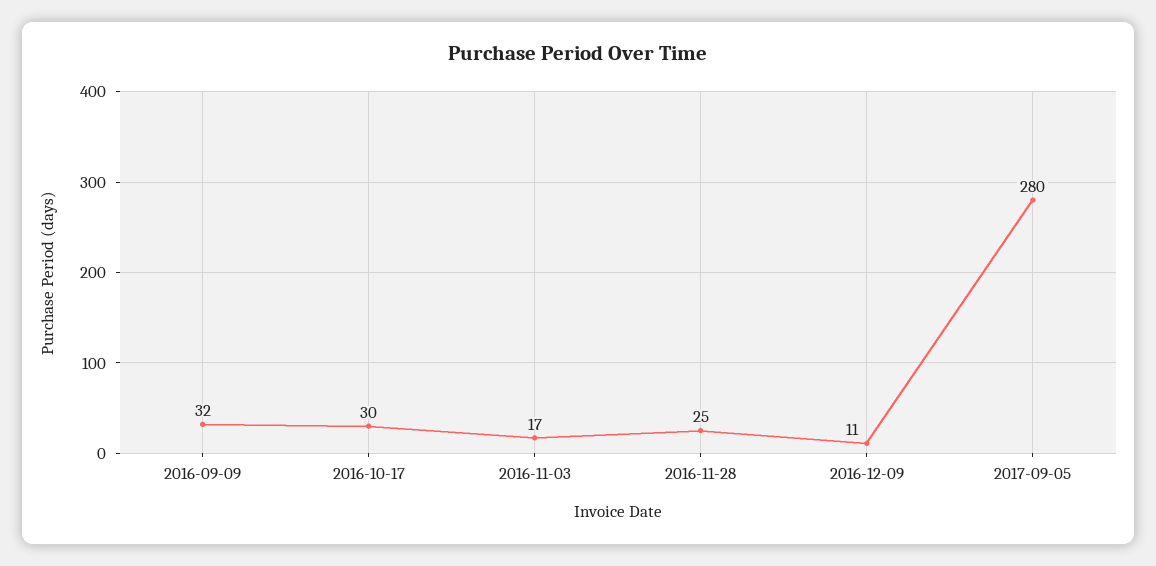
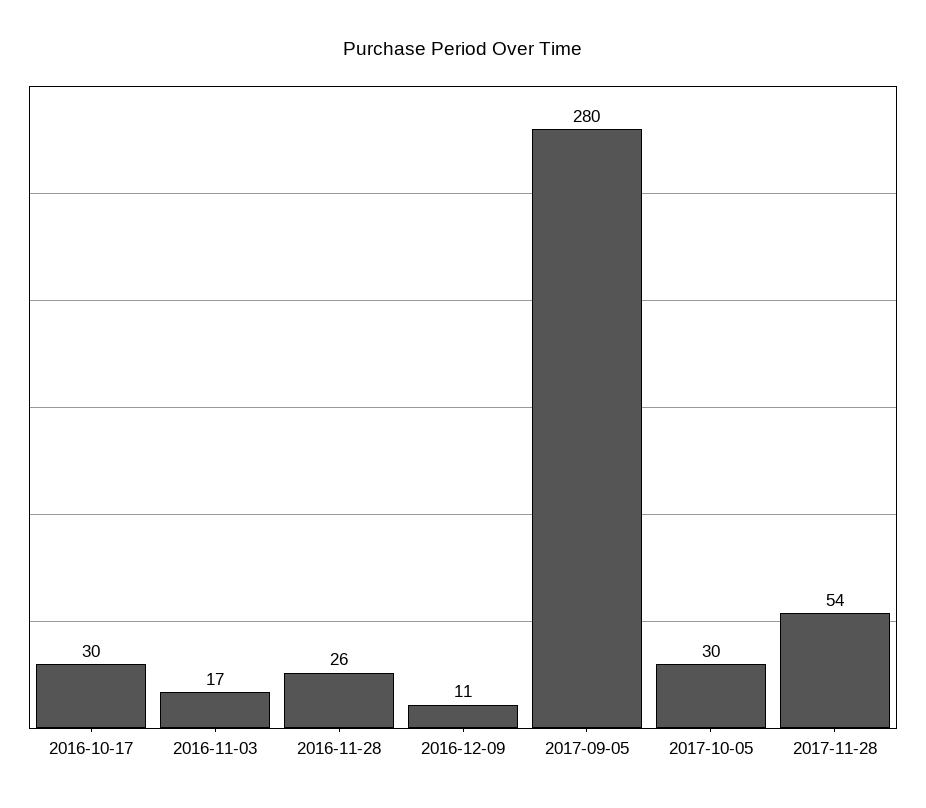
2016-09-09: 32 -> none
2016-11-28: 25 -> 26
2017-10-05: none -> 30
2017-11-28: none -> 54

